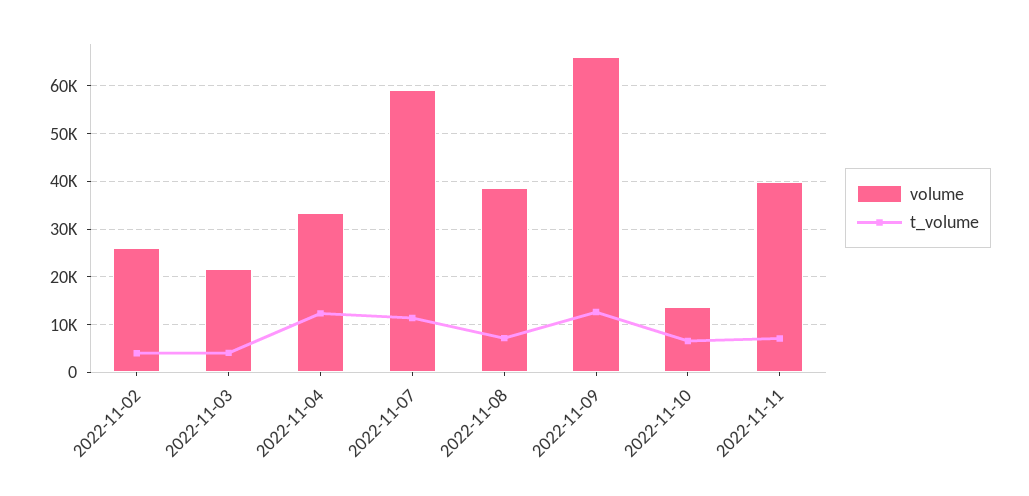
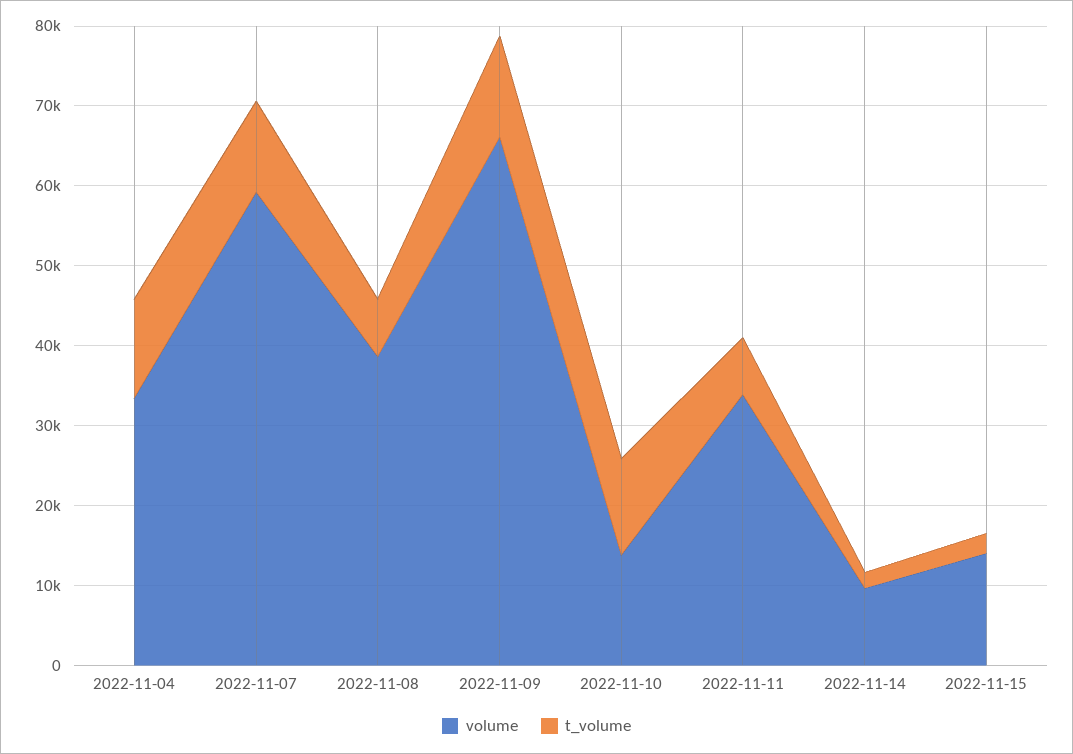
volume, 2022-11-02: 26000 -> none
t_volume, 2022-11-02: 4000 -> none
volume, 2022-11-03: 22000 -> none
t_volume, 2022-11-03: 4000 -> none
t_volume, 2022-11-10: 6000 -> 12000
volume, 2022-11-11: 40000 -> 34000
volume, 2022-11-14: none -> 10000
t_volume, 2022-11-14: none -> 2000
volume, 2022-11-15: none -> 14000
t_volume, 2022-11-15: none -> 2000

